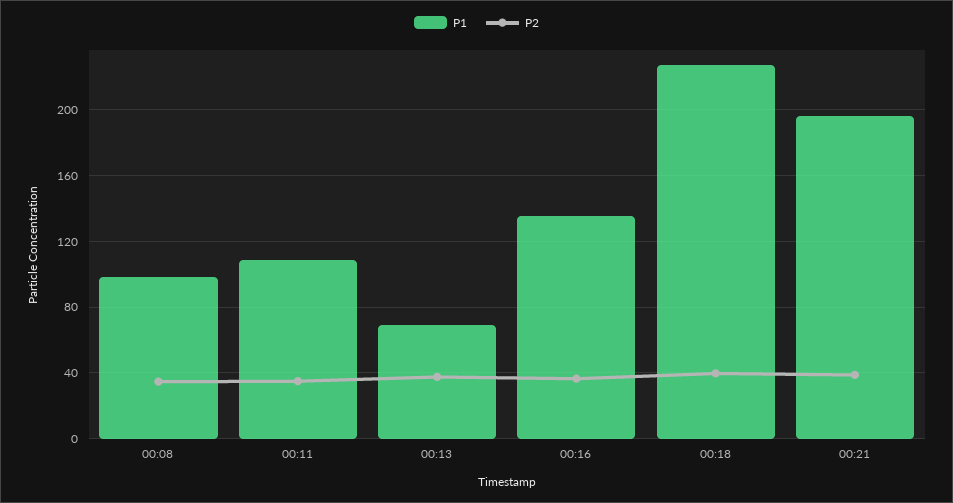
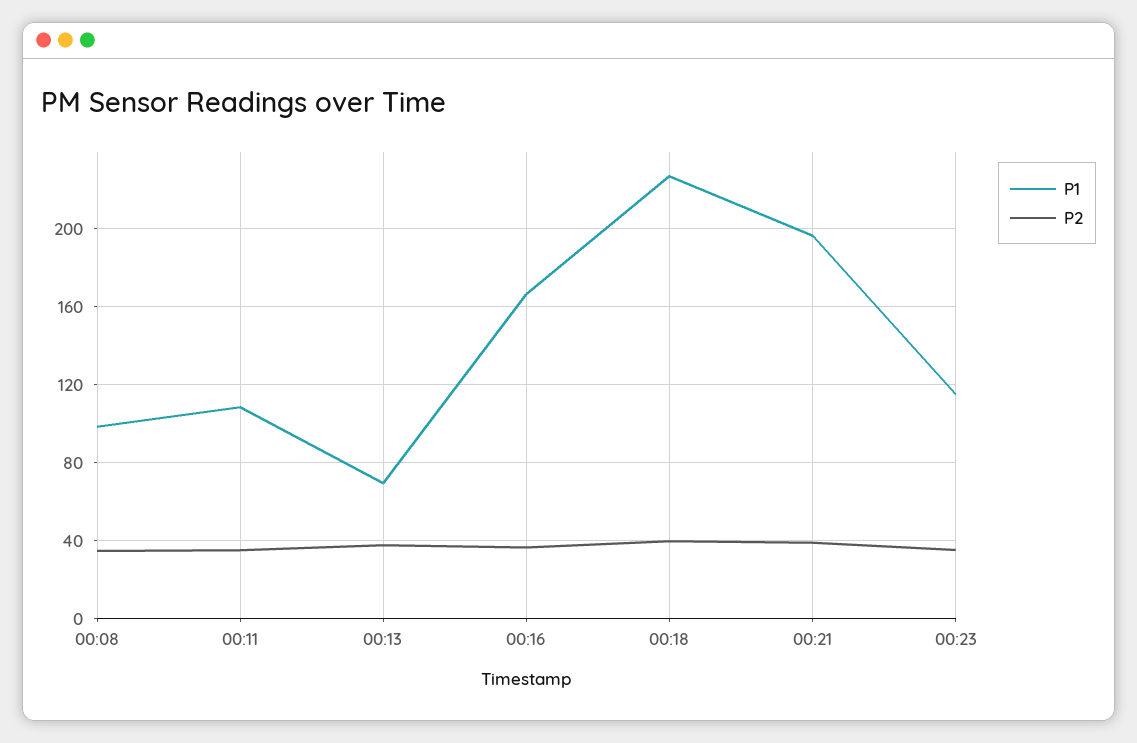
P1, 00:16: 135 -> 165
P1, 00:23: none -> 115
P2, 00:23: none -> 35

